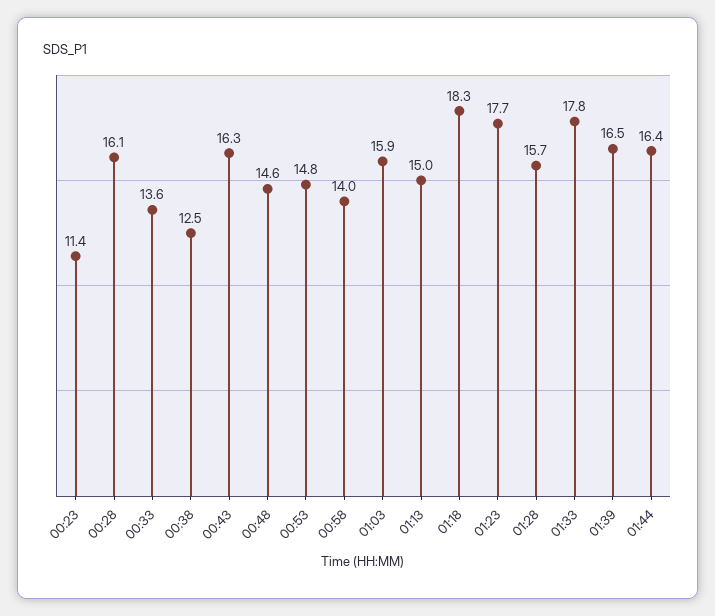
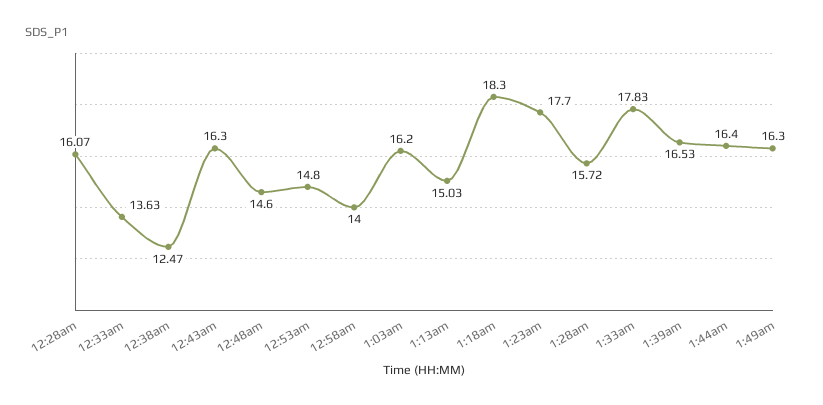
00:23: 11.4 -> none
01:03: 15.9 -> 16.2
1:49am: none -> 16.3

